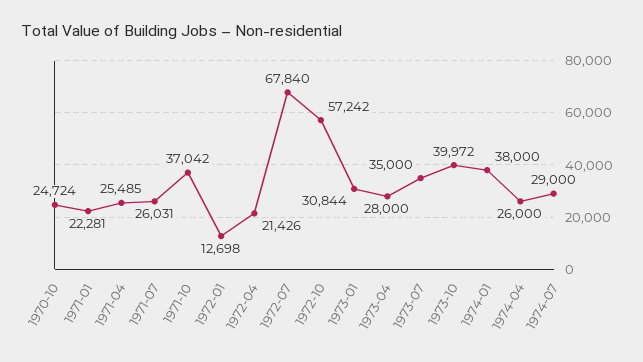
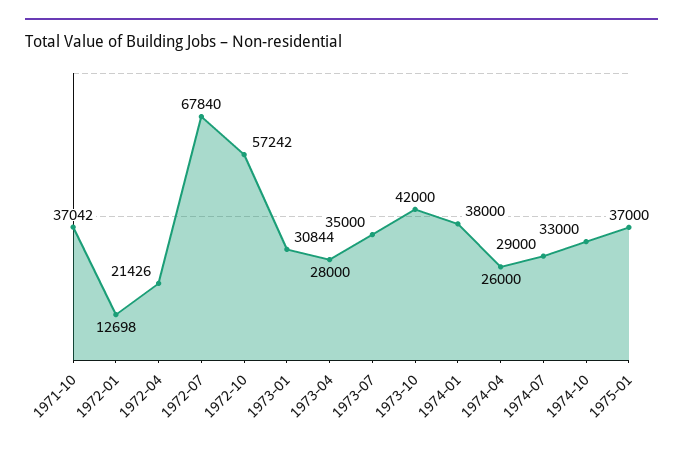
1970-10: 24724 -> none
1971-01: 22281 -> none
1971-04: 25485 -> none
1971-07: 26031 -> none
1973-10: 39972 -> 42000
1974-10: none -> 33000
1975-01: none -> 37000

